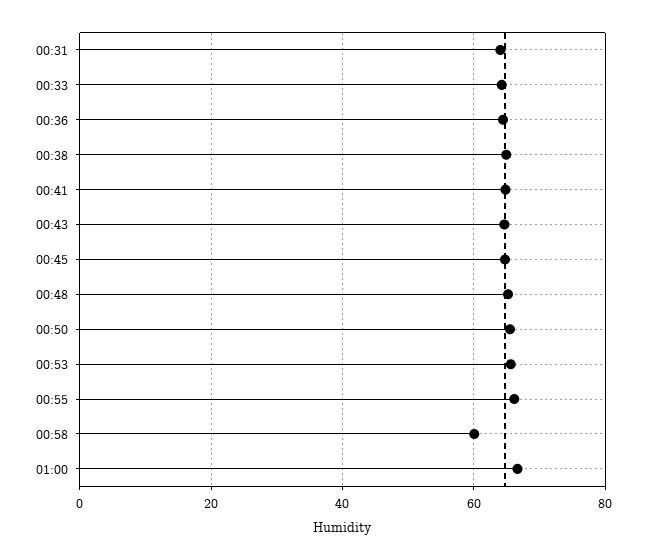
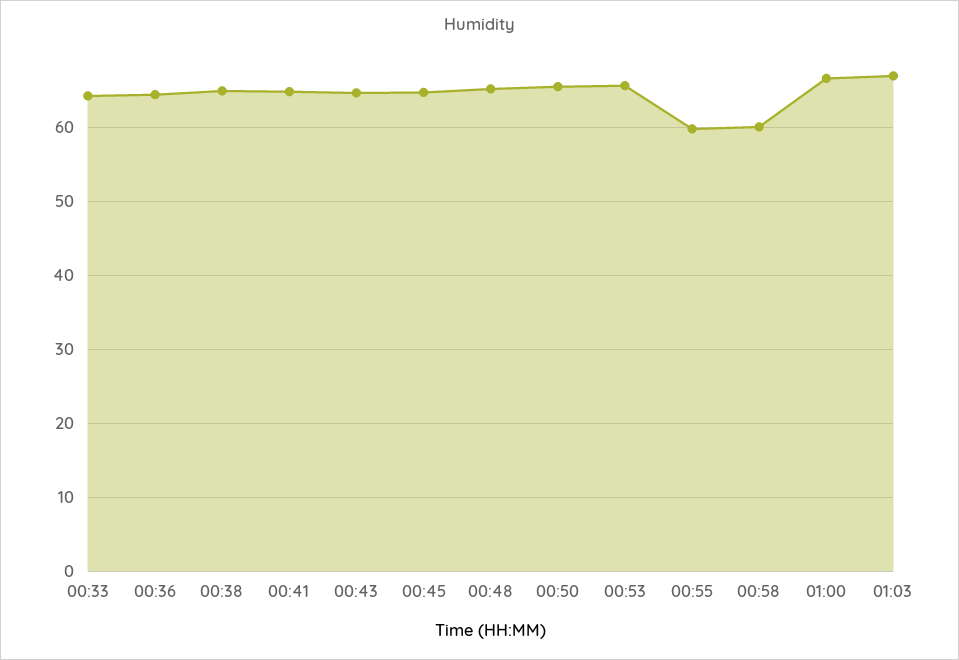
00:31: 64 -> none
00:55: 66 -> 60
01:03: none -> 67

